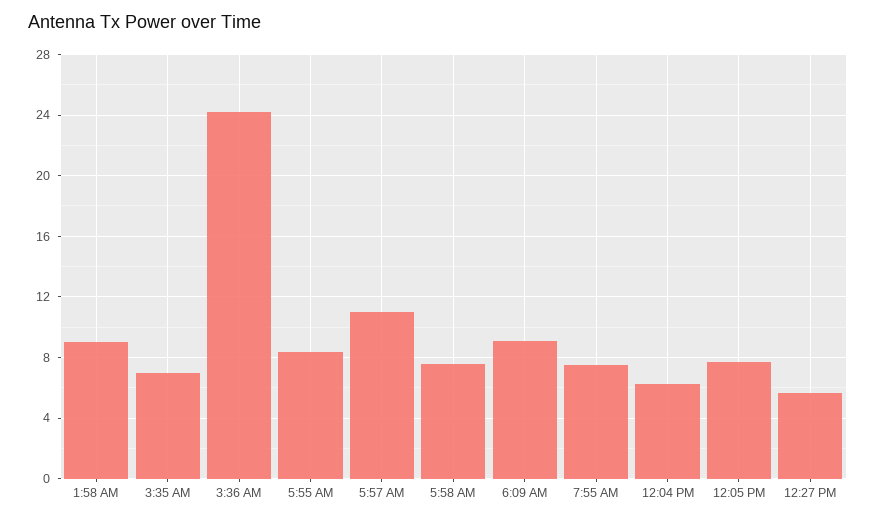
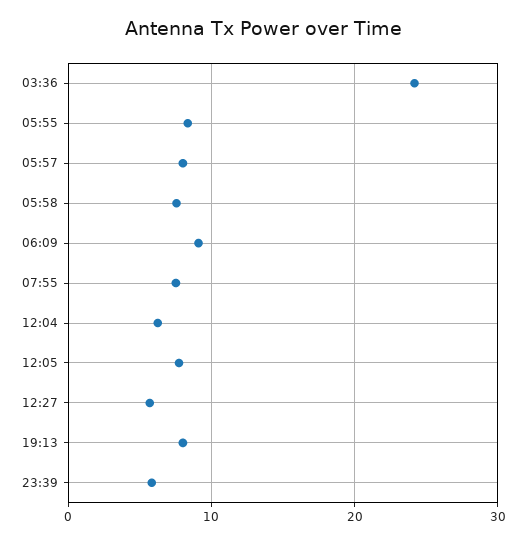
1:58 AM: 9 -> none
3:35 AM: 7 -> none
5:57 AM: 11 -> 8
19:13: none -> 8
23:39: none -> 6

